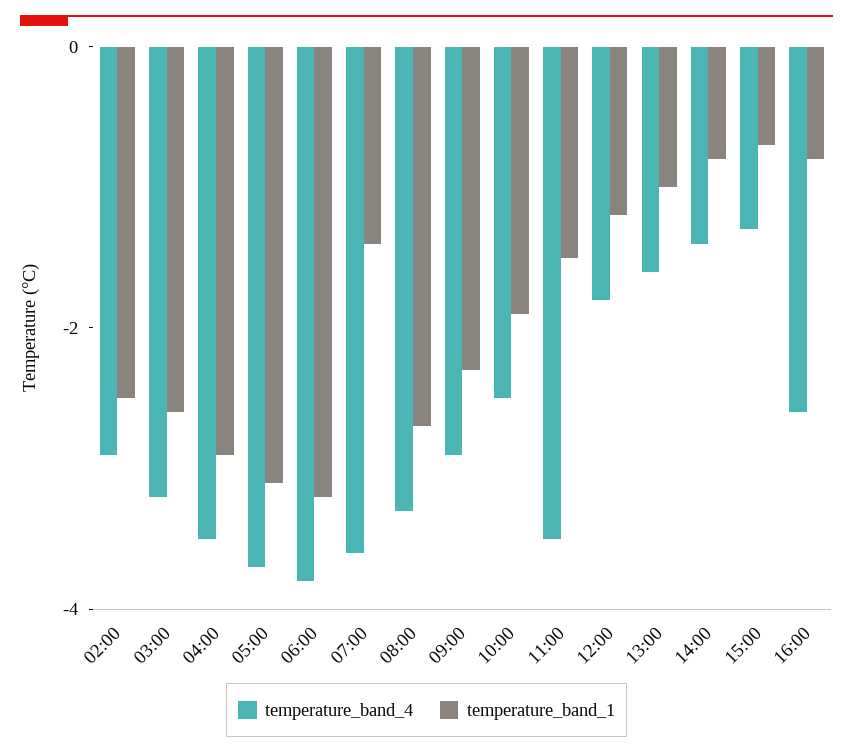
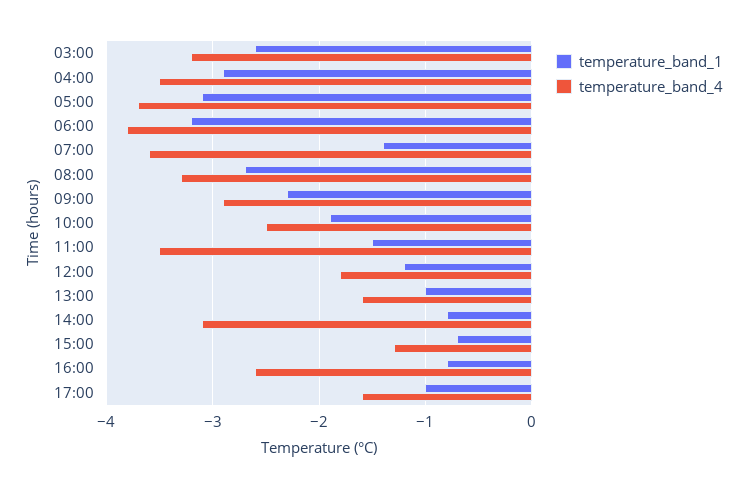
temperature_band_4, 02:00: -3 -> none
temperature_band_1, 02:00: -2.5 -> none
temperature_band_4, 14:00: -1.5 -> -3.1
temperature_band_1, 17:00: none -> -1
temperature_band_4, 17:00: none -> -1.6

